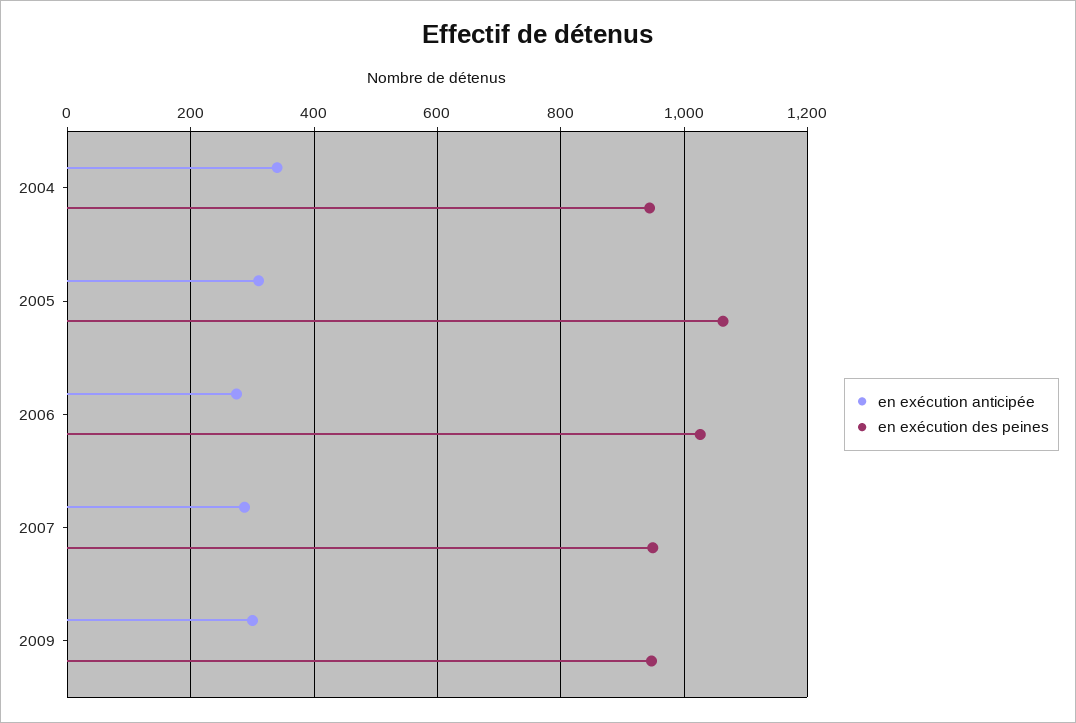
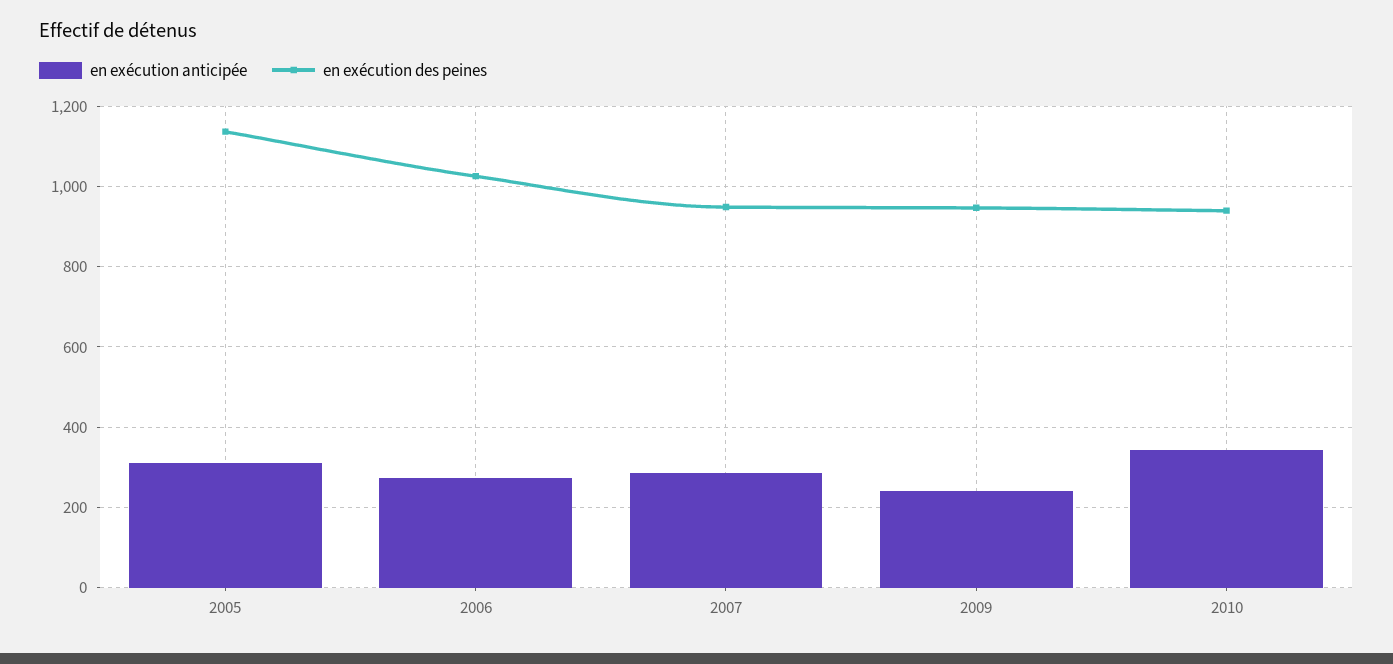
en exécution anticipée, 2004: 340 -> none
en exécution des peines, 2004: 940 -> none
en exécution des peines, 2005: 1060 -> 1140
en exécution anticipée, 2009: 300 -> 240
en exécution anticipée, 2010: none -> 340
en exécution des peines, 2010: none -> 940

